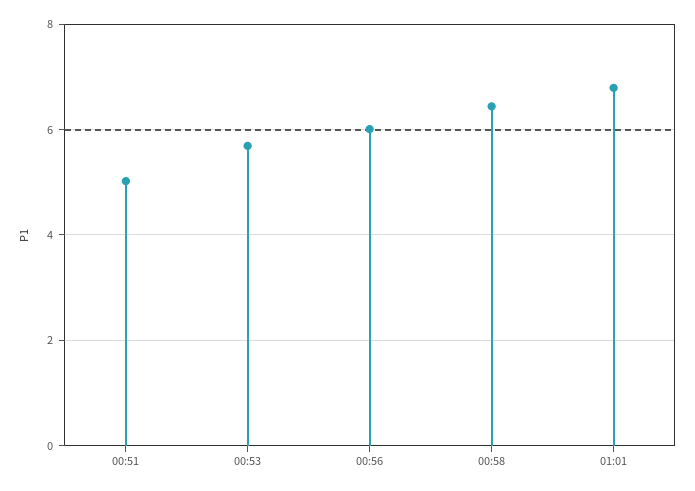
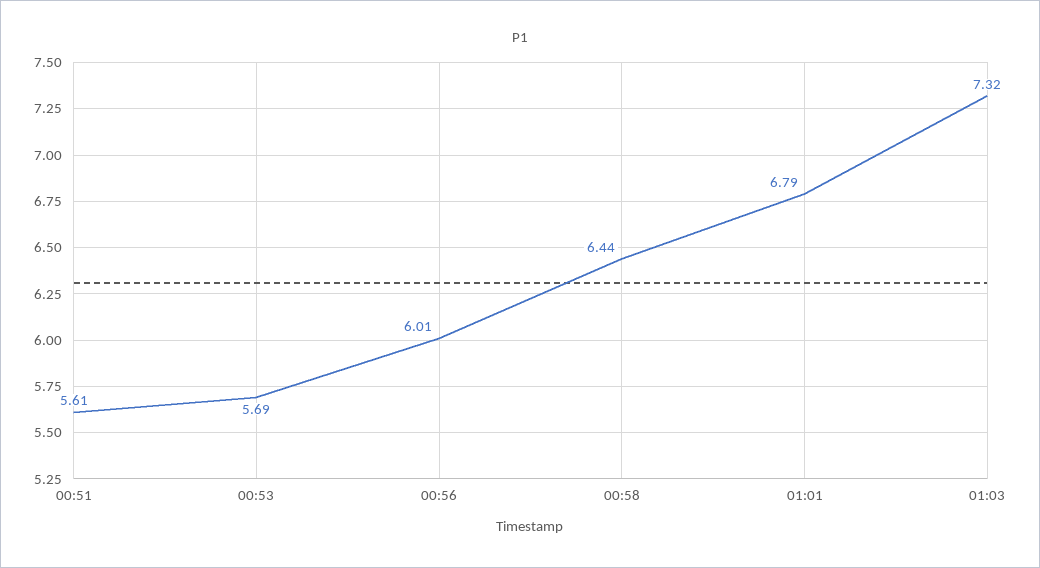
00:51: 5 -> 5.61
01:03: none -> 7.32

